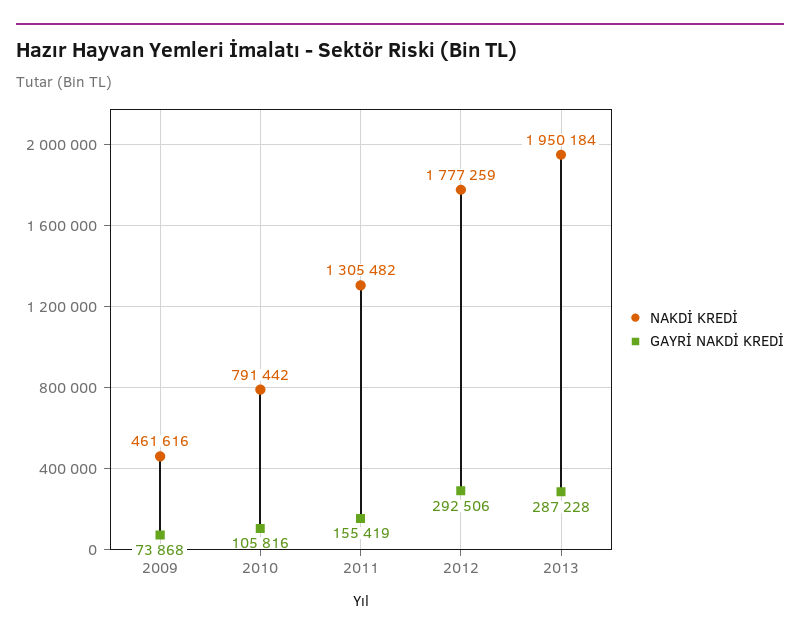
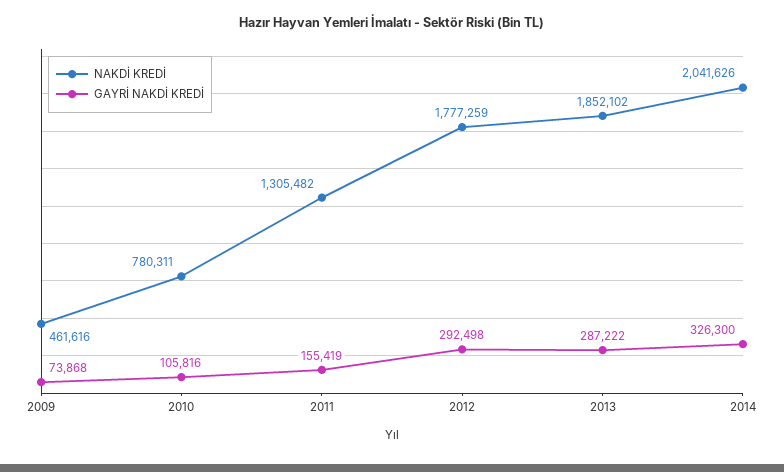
NAKDİ KREDİ, 2010: 791442 -> 780311
GAYRİ NAKDİ KREDİ, 2012: 292506 -> 292498
NAKDİ KREDİ, 2013: 1950184 -> 1852102
GAYRİ NAKDİ KREDİ, 2013: 287228 -> 287222
NAKDİ KREDİ, 2014: none -> 2041626
GAYRİ NAKDİ KREDİ, 2014: none -> 326300

